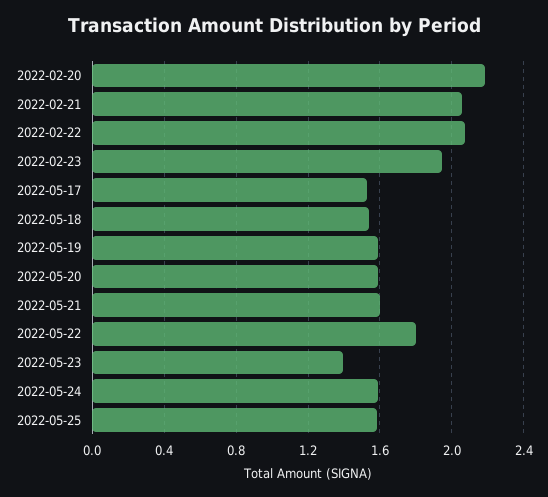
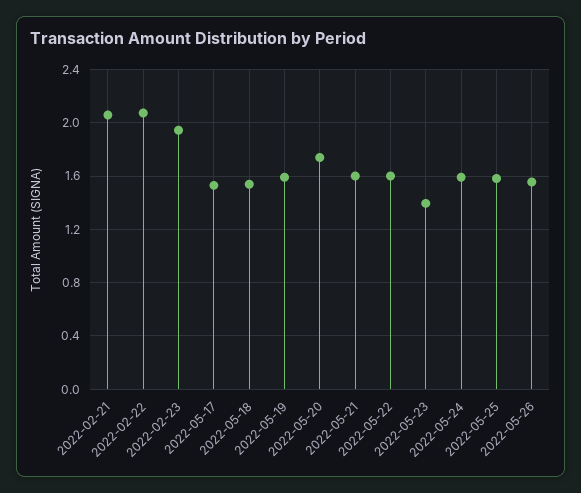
2022-02-20: 2.2 -> none
2022-05-20: 1.6 -> 1.75
2022-05-22: 1.8 -> 1.6
2022-05-26: none -> 1.55

